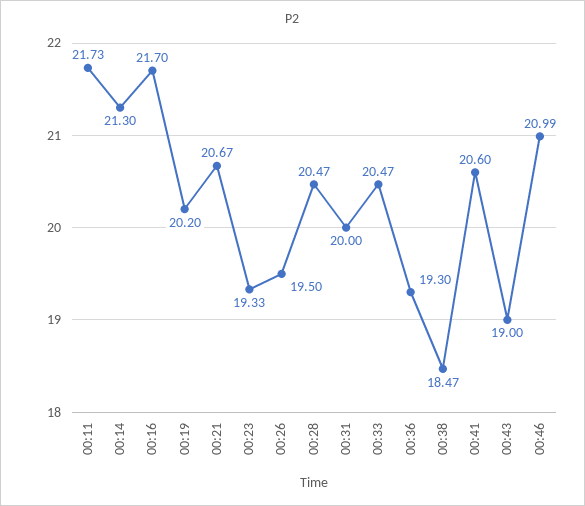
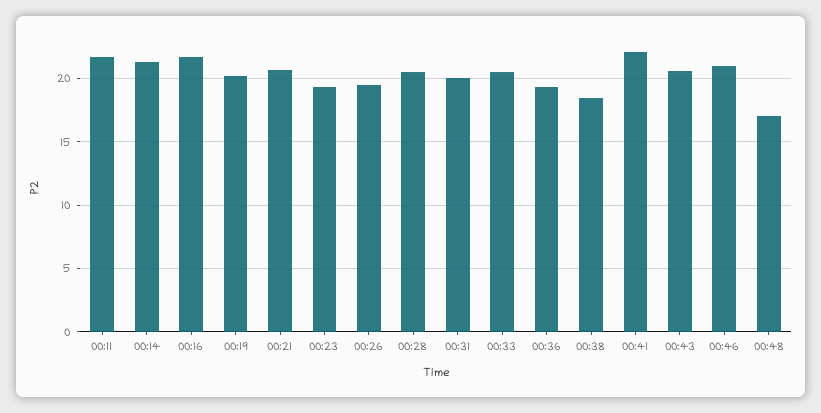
00:41: 20.6 -> 22
00:43: 19 -> 20.5
00:48: none -> 17

